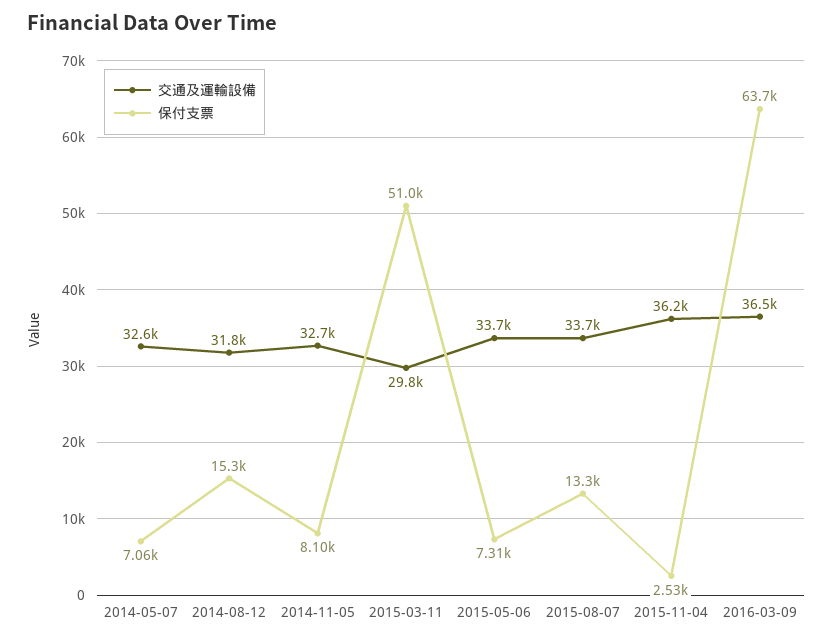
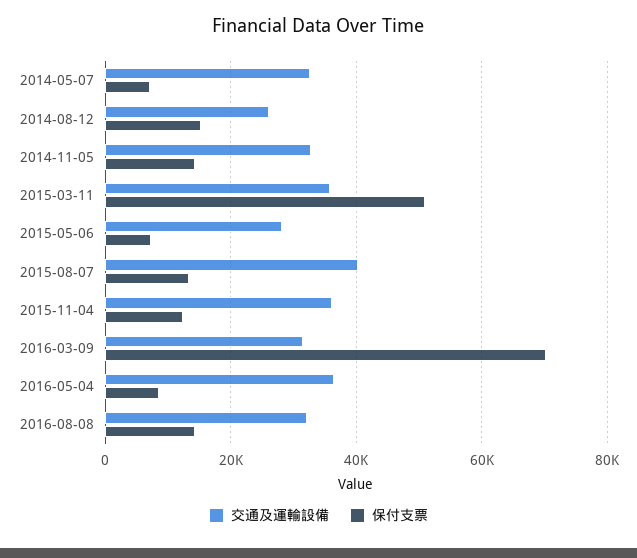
交通及運輸設備, 2014-08-12: 31800 -> 26000
保付支票, 2014-11-05: 8100 -> 14000
交通及運輸設備, 2015-03-11: 29800 -> 36000
交通及運輸設備, 2015-05-06: 33700 -> 28000
交通及運輸設備, 2015-08-07: 33700 -> 40000
保付支票, 2015-11-04: 2530 -> 12000
交通及運輸設備, 2016-03-09: 36500 -> 32000
保付支票, 2016-03-09: 63700 -> 70000
交通及運輸設備, 2016-05-04: none -> 36000
保付支票, 2016-05-04: none -> 8000
交通及運輸設備, 2016-08-08: none -> 32000
保付支票, 2016-08-08: none -> 14000

